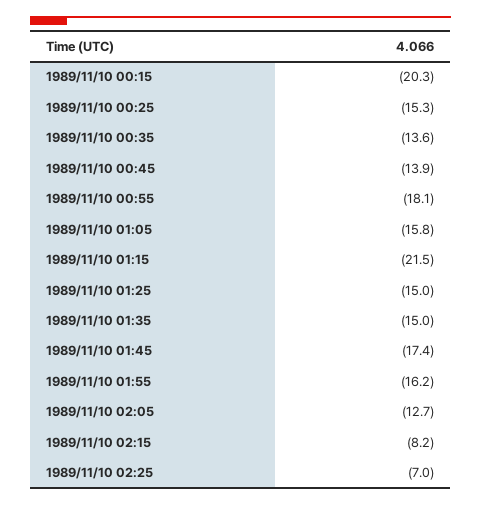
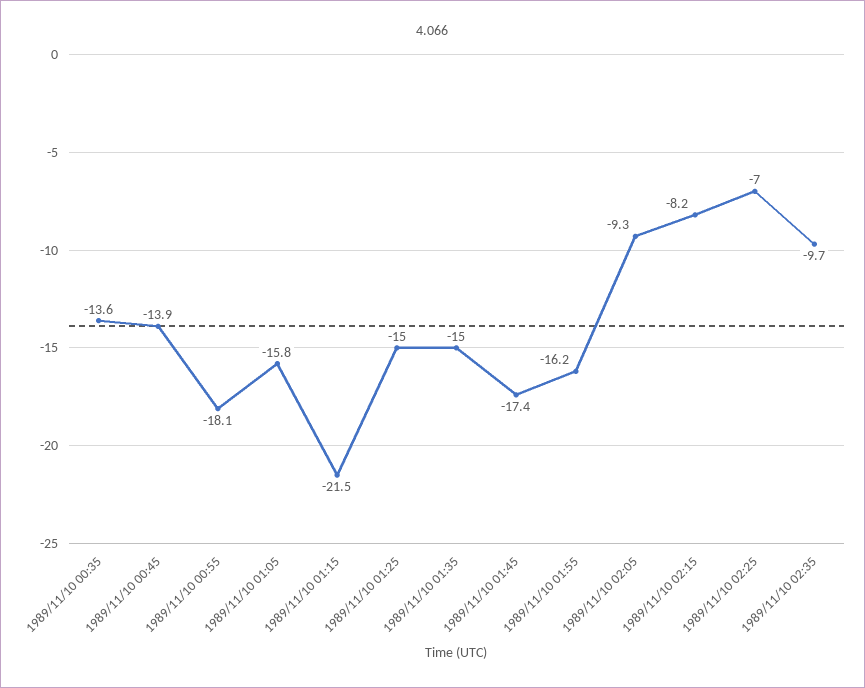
1989/11/10 00:15: -20.3 -> none
1989/11/10 00:25: -15.3 -> none
1989/11/10 02:05: -12.7 -> -9.3
1989/11/10 02:35: none -> -9.7

